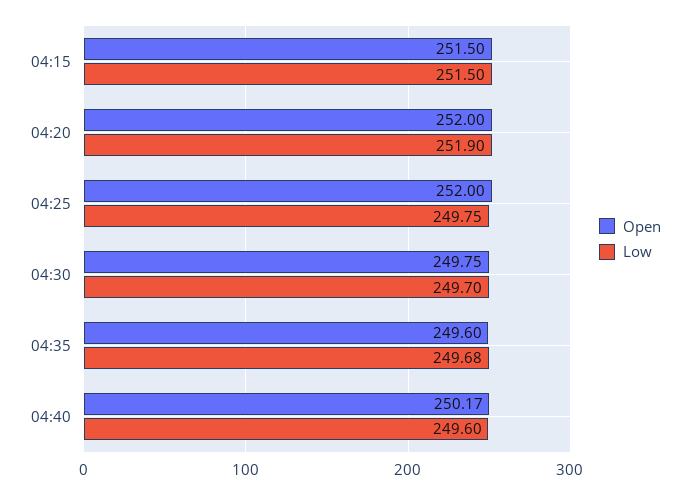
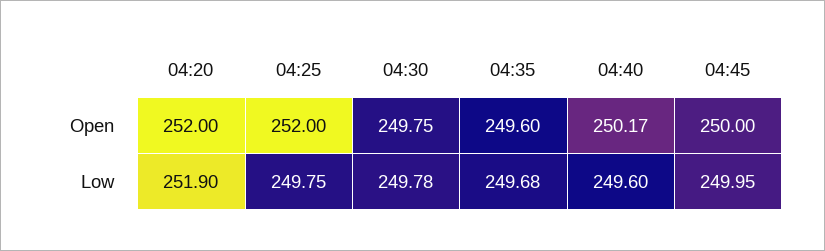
Open, 04:15: 251.5 -> none
Low, 04:15: 251.5 -> none
Low, 04:30: 249.7 -> 249.78
Open, 04:45: none -> 250
Low, 04:45: none -> 249.95

